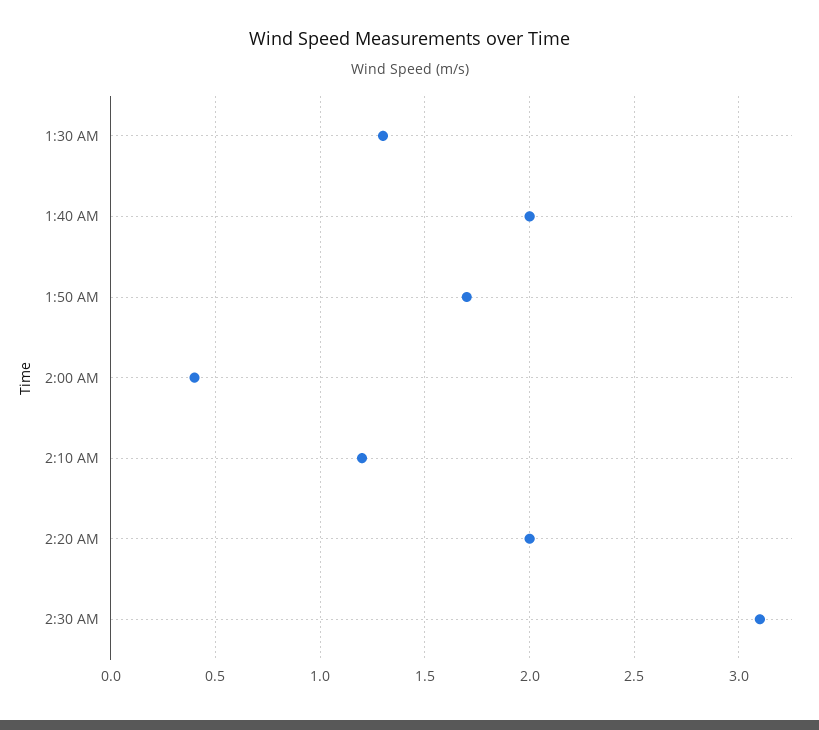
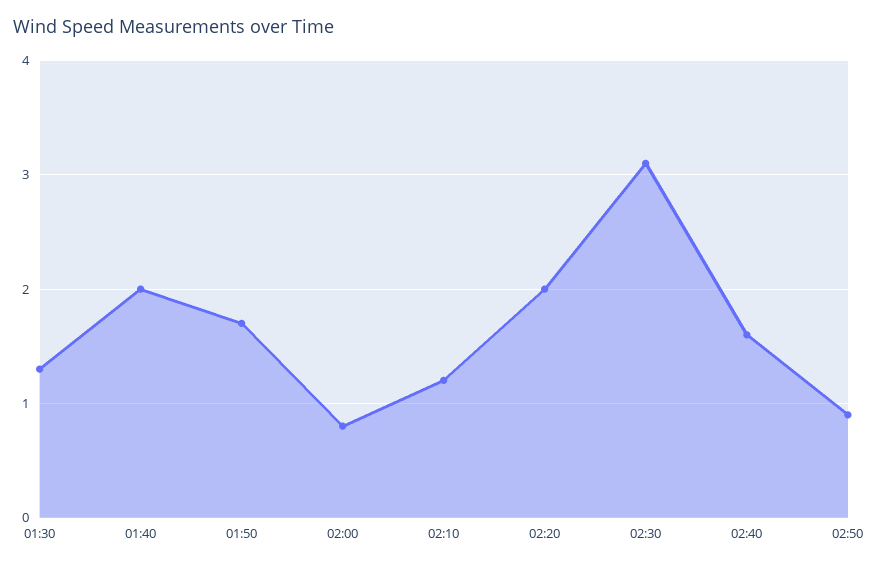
2:00 AM: 0.4 -> 0.8
02:40: none -> 1.6
02:50: none -> 0.9

